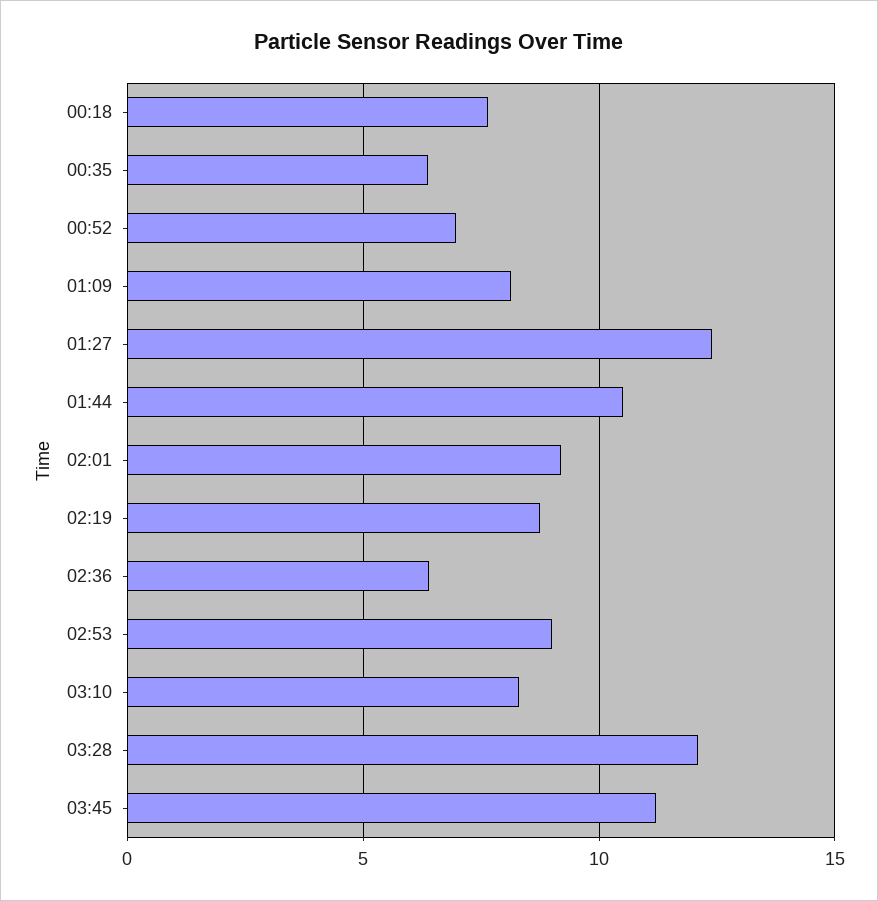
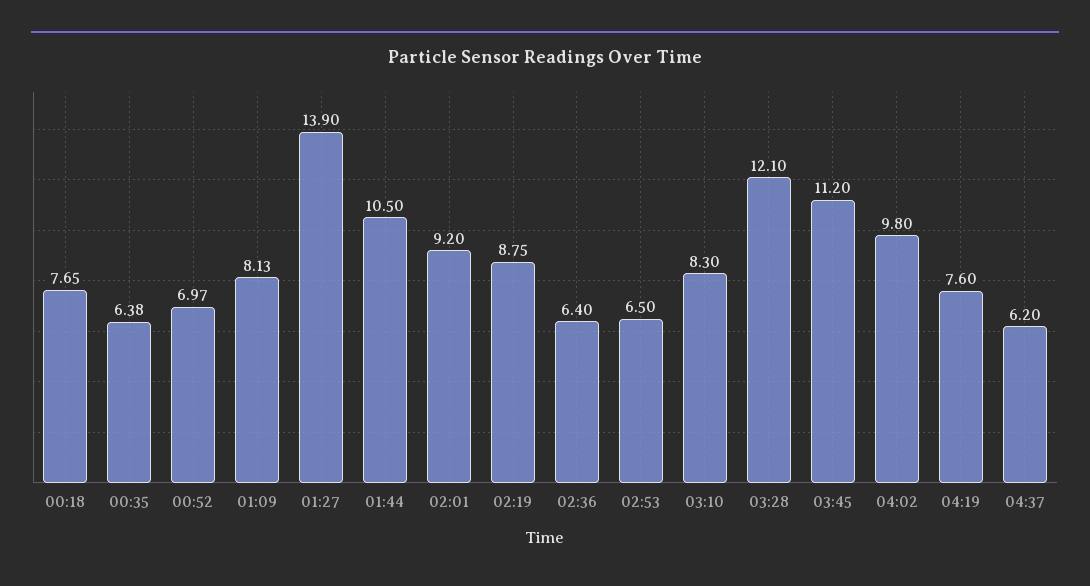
01:27: 12.5 -> 13.9
02:53: 9 -> 6.5
04:02: none -> 9.8
04:19: none -> 7.6
04:37: none -> 6.2

